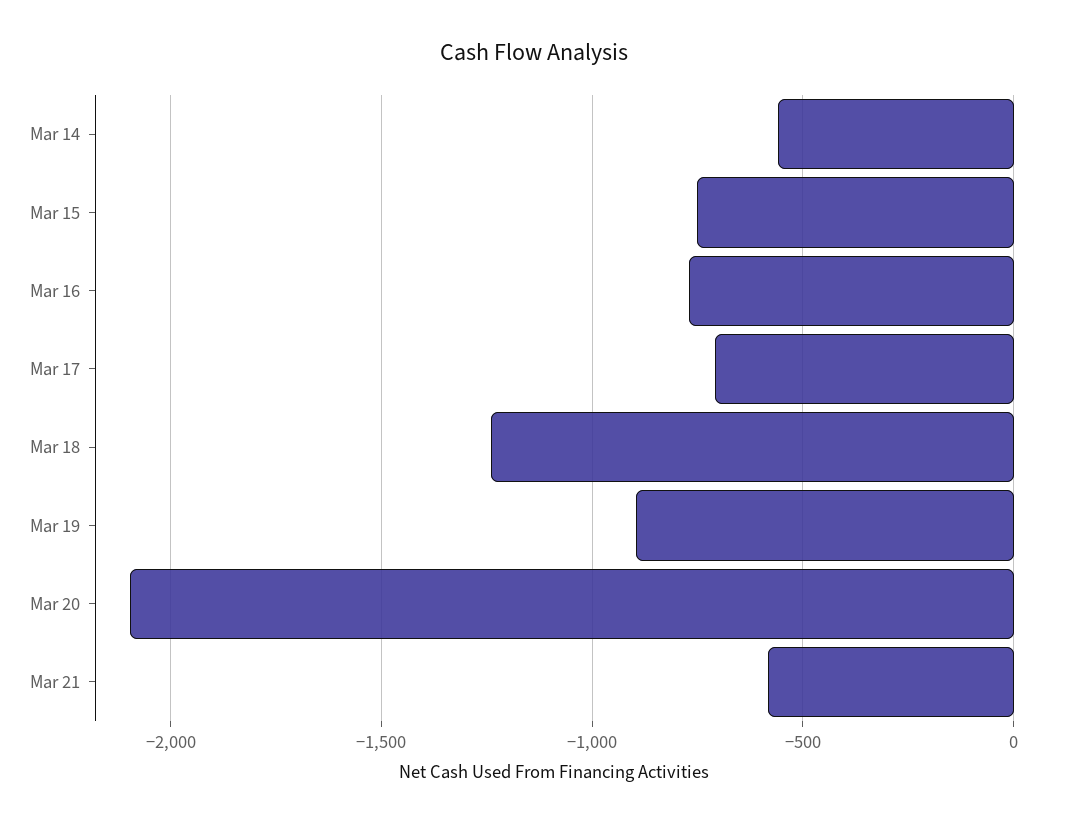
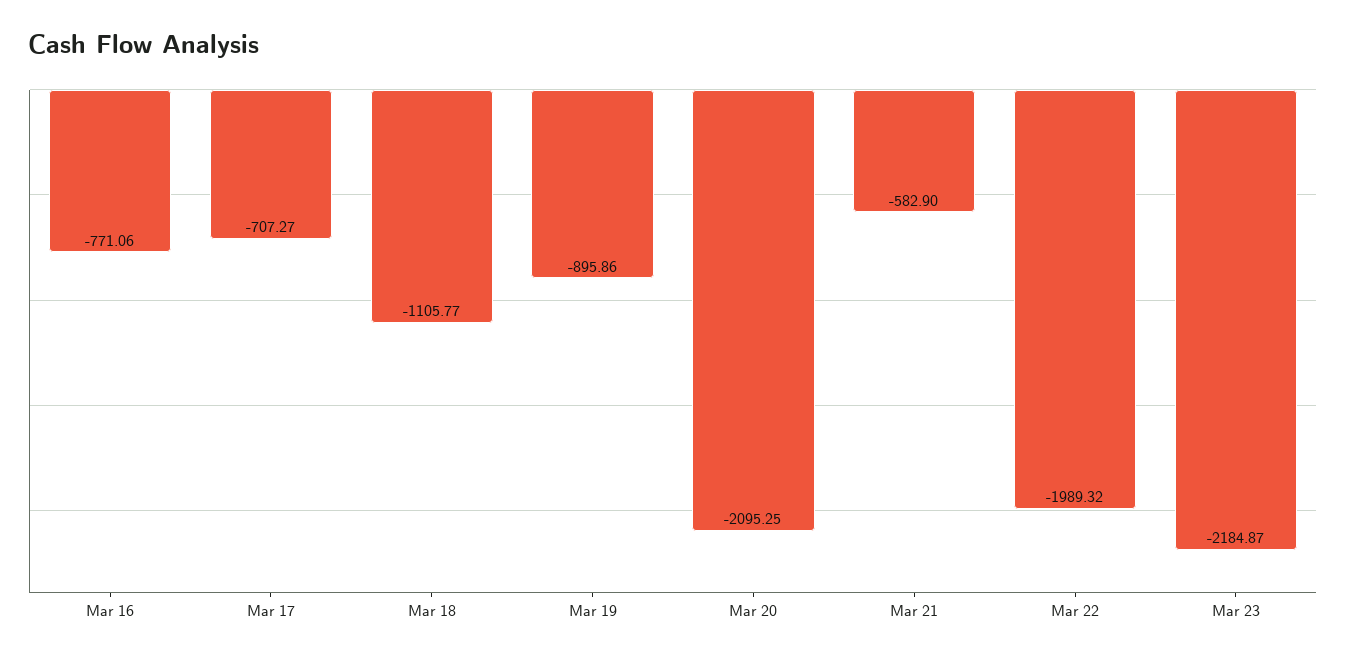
Mar 14: -550 -> none
Mar 15: -750 -> none
Mar 18: -1250 -> -1105.77
Mar 22: none -> -1989.32
Mar 23: none -> -2184.87

